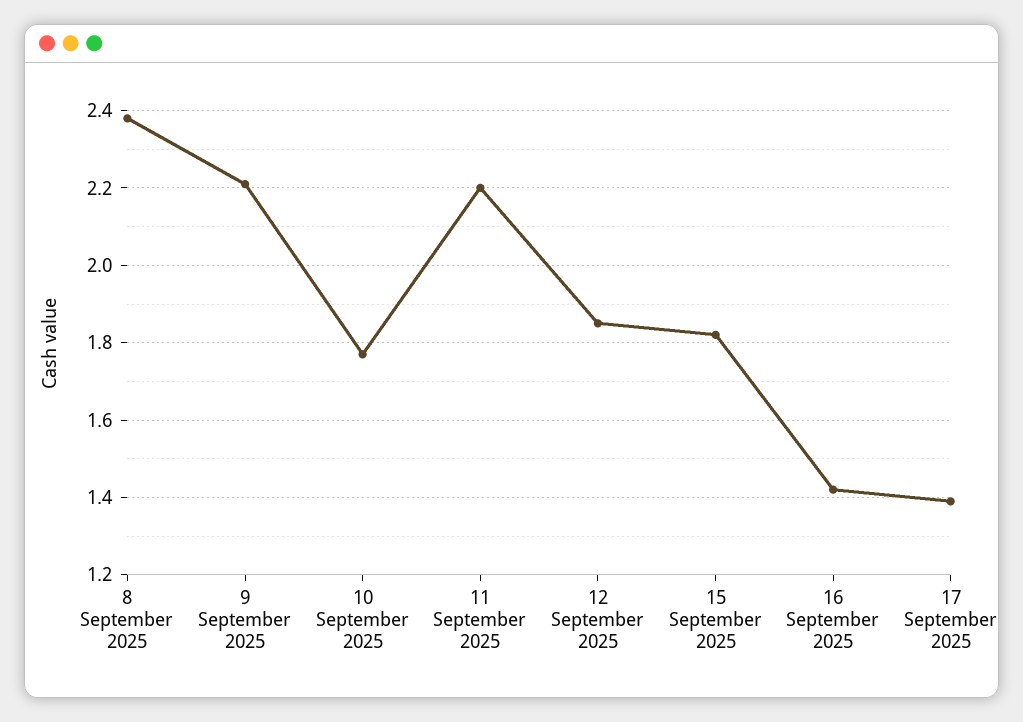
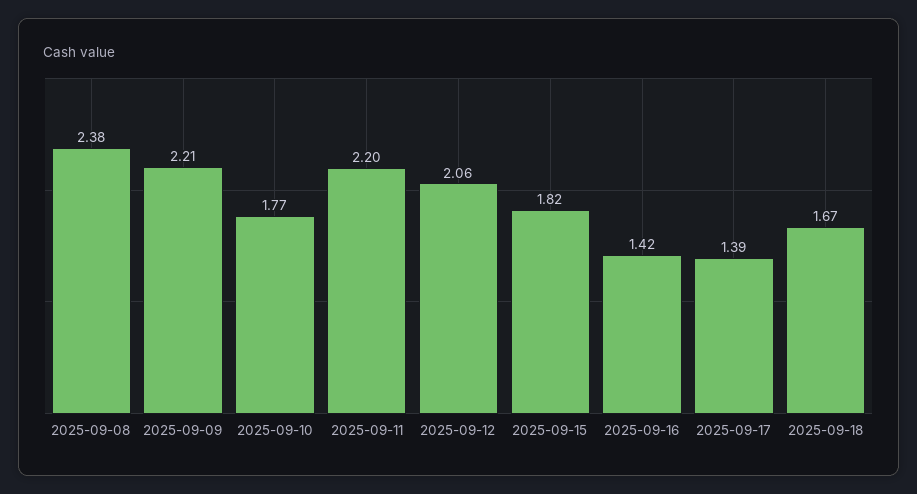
12 September 2025: 1.85 -> 2.06
2025-09-18: none -> 1.67

